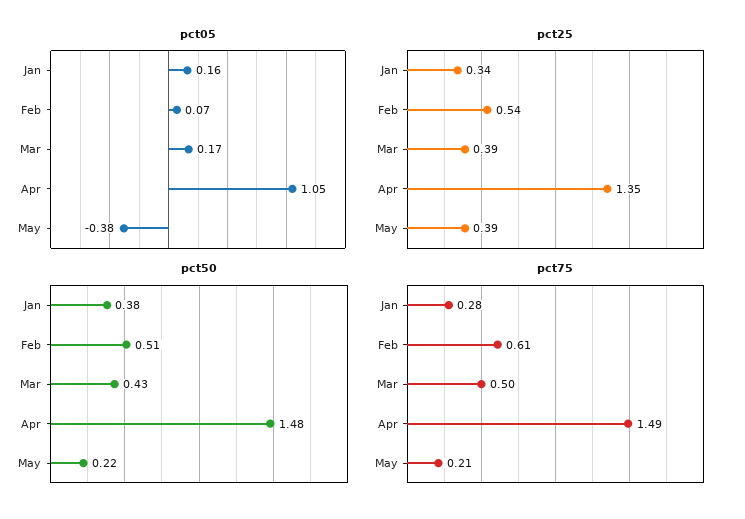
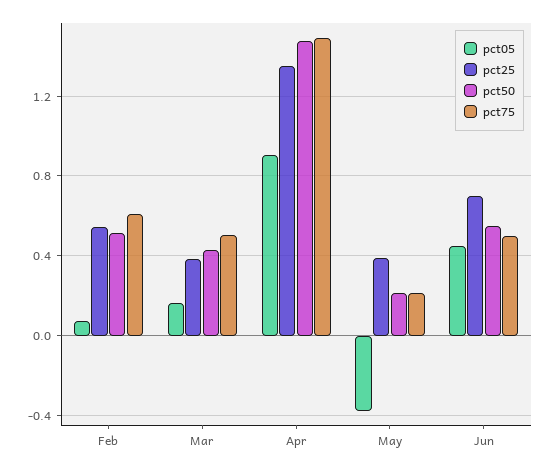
pct05, Jan: 0.16 -> none
pct05, Apr: 1.05 -> 0.9
pct25, Jan: 0.34 -> none
pct50, Jan: 0.38 -> none
pct75, Jan: 0.28 -> none
pct05, Jun: none -> 0.45
pct25, Jun: none -> 0.7
pct50, Jun: none -> 0.55
pct75, Jun: none -> 0.5

